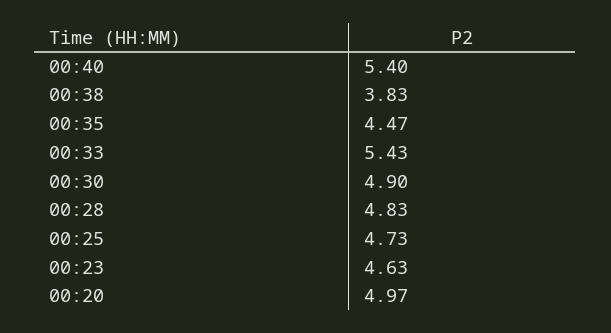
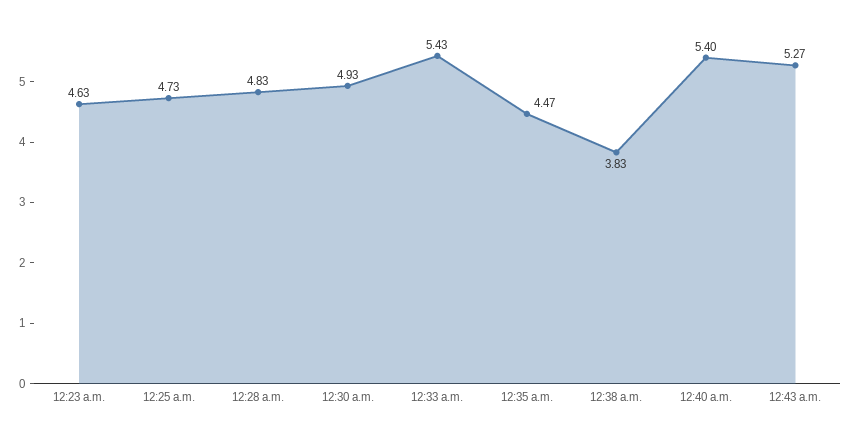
00:30: 4.9 -> 4.93
00:20: 4.97 -> none
12:43 a.m.: none -> 5.27

